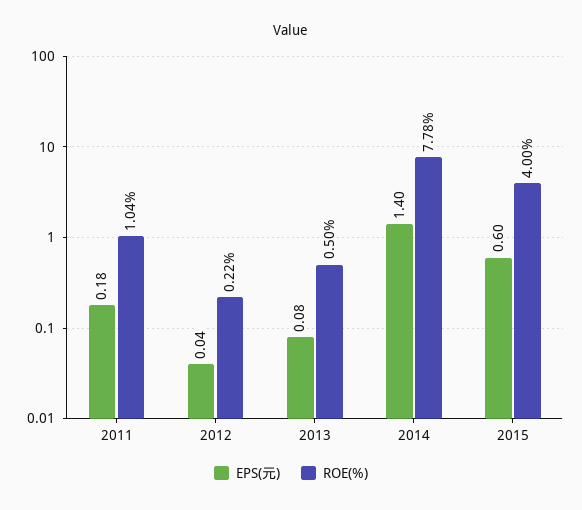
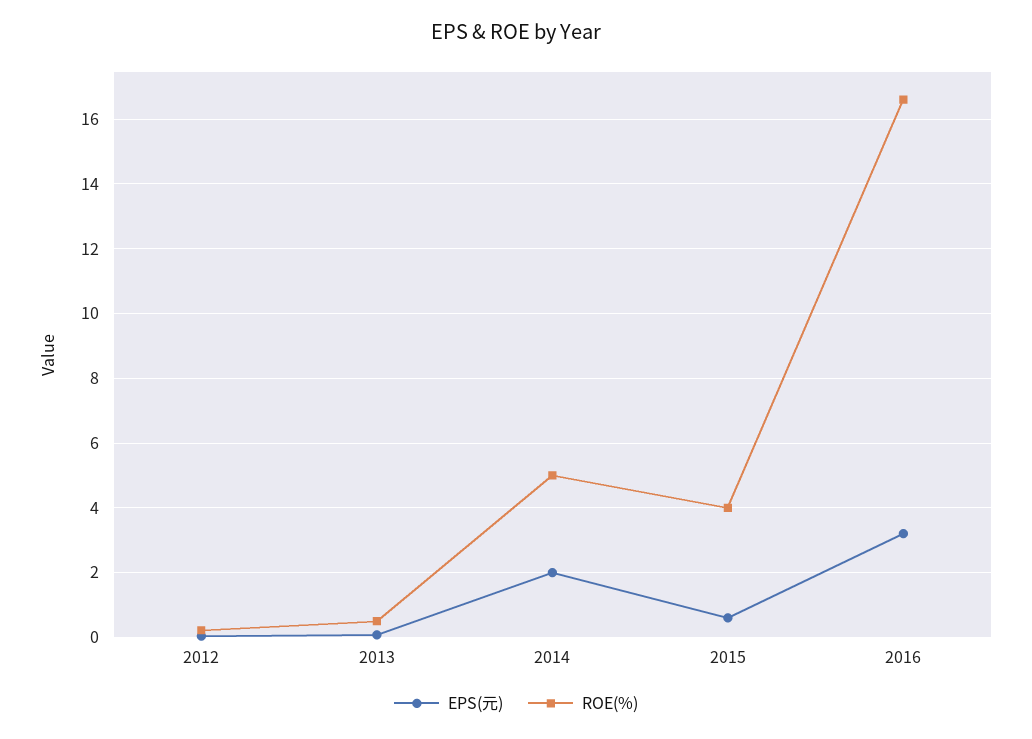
EPS(元), 2011: 0.18 -> none
ROE(%), 2011: 1.04 -> none
EPS(元), 2014: 1.4 -> 2
ROE(%), 2014: 7.78 -> 5
EPS(元), 2016: none -> 3.2
ROE(%), 2016: none -> 16.6

